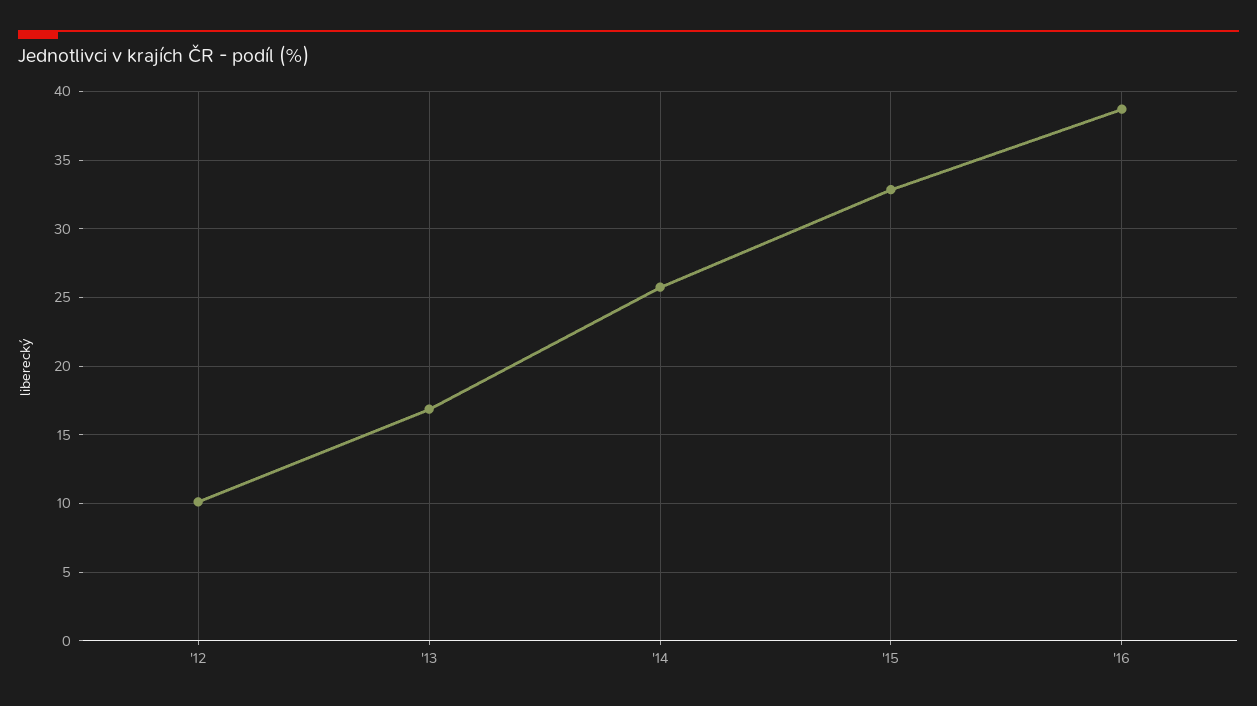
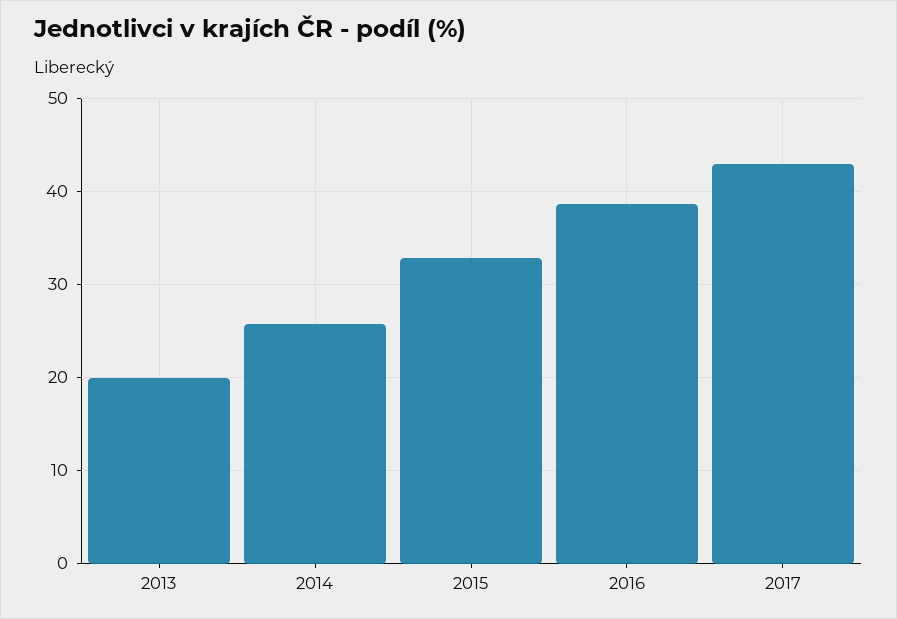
'12: 10 -> none
'13: 17 -> 20
2017: none -> 43

